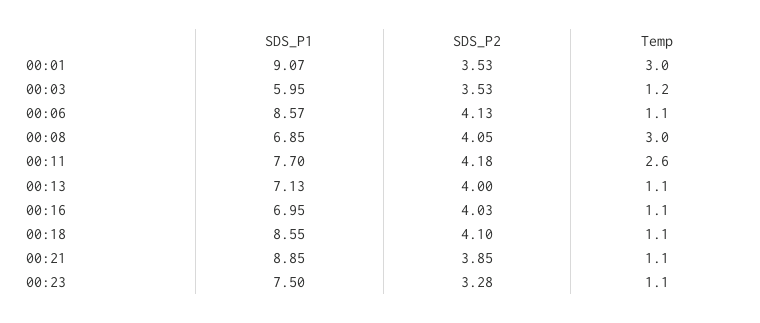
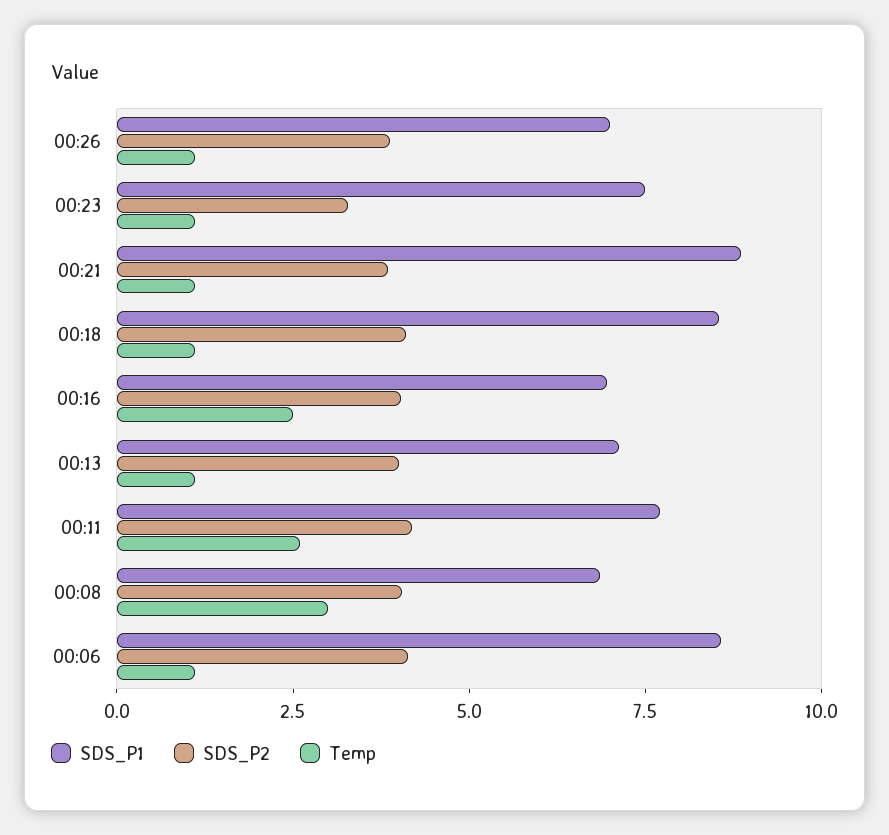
SDS_P1, 00:01: 9.07 -> none
SDS_P2, 00:01: 3.53 -> none
Temp, 00:01: 3 -> none
SDS_P1, 00:03: 5.95 -> none
SDS_P2, 00:03: 3.53 -> none
Temp, 00:03: 1.2 -> none
Temp, 00:16: 1.1 -> 2.5
SDS_P1, 00:26: none -> 7
SDS_P2, 00:26: none -> 4
Temp, 00:26: none -> 1

